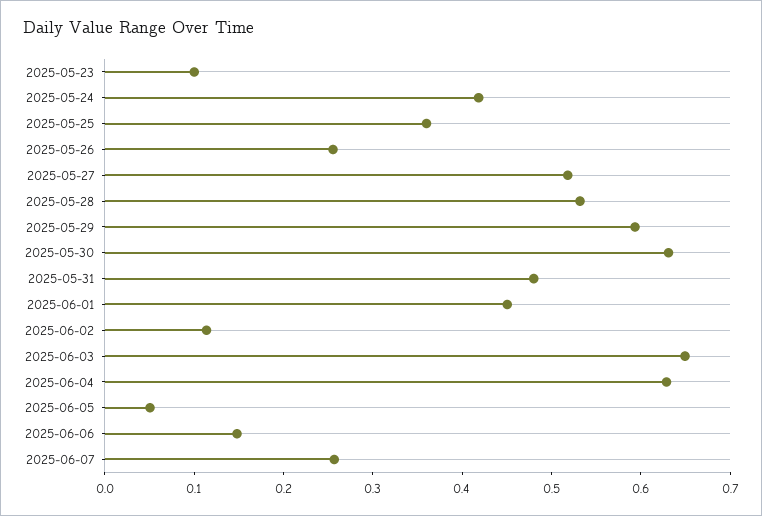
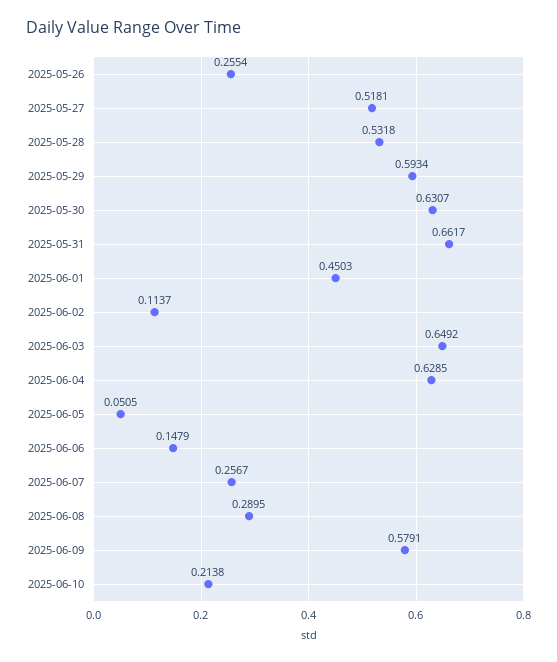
2025-05-23: 0.1 -> none
2025-05-24: 0.42 -> none
2025-05-25: 0.36 -> none
2025-05-31: 0.48 -> 0.6617
2025-06-08: none -> 0.2895
2025-06-09: none -> 0.5791
2025-06-10: none -> 0.2138

